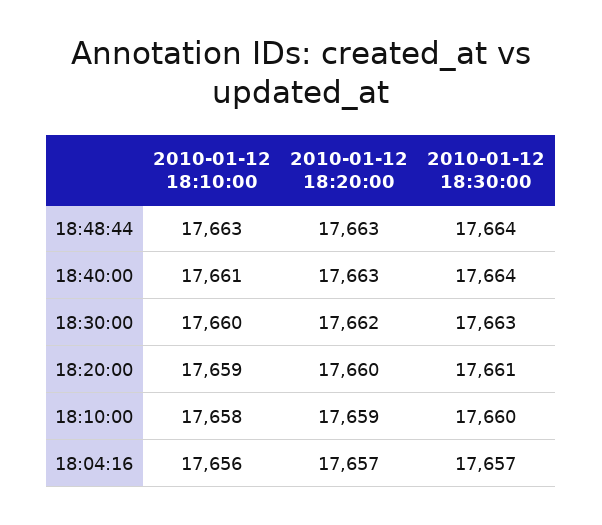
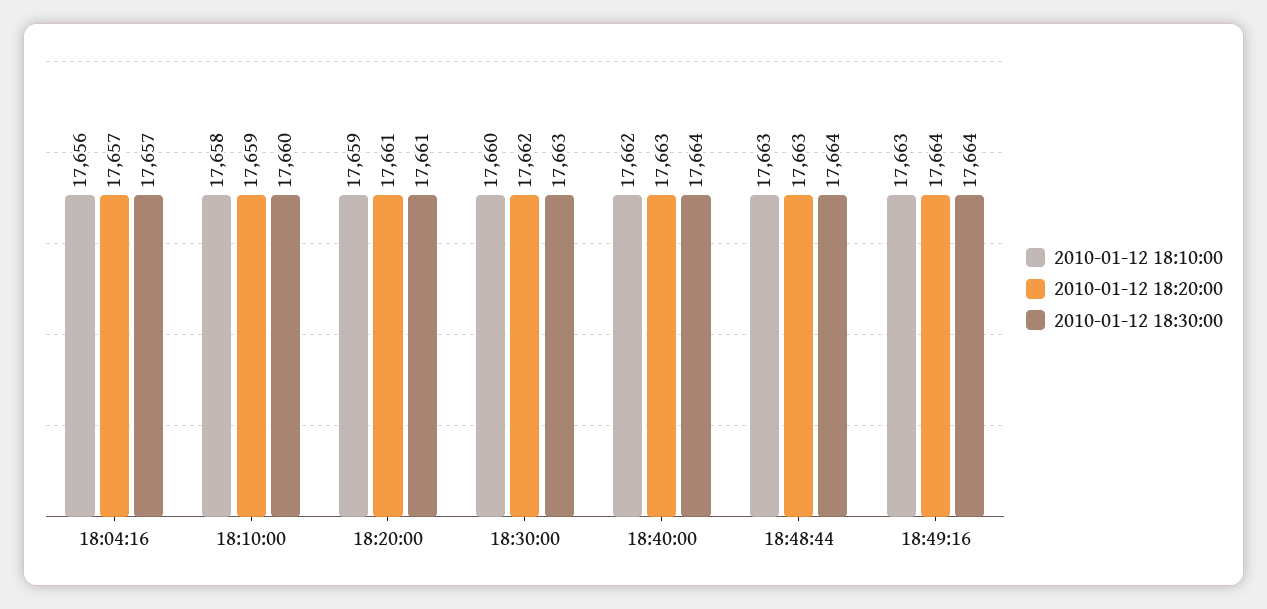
2010-01-12 18:10:00, 18:40:00: 17661 -> 17662
2010-01-12 18:20:00, 18:20:00: 17660 -> 17661
2010-01-12 18:10:00, 18:49:16: none -> 17663
2010-01-12 18:20:00, 18:49:16: none -> 17664
2010-01-12 18:30:00, 18:49:16: none -> 17664

